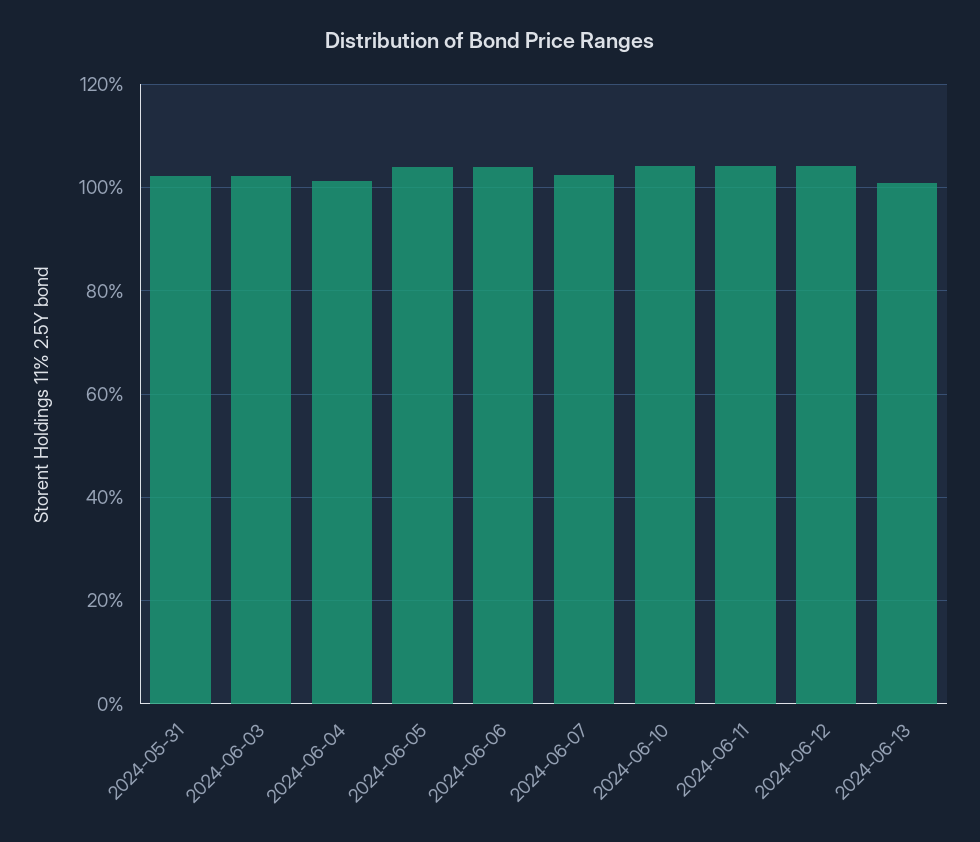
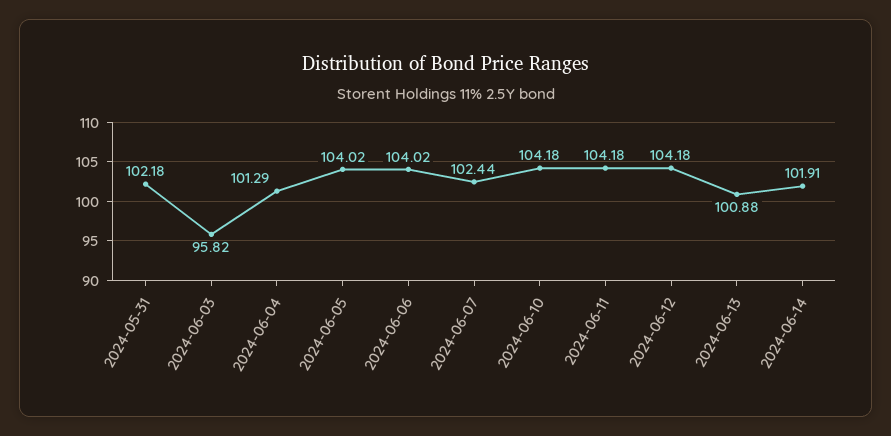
2024-06-03: 102 -> 95.82
2024-06-14: none -> 101.91

